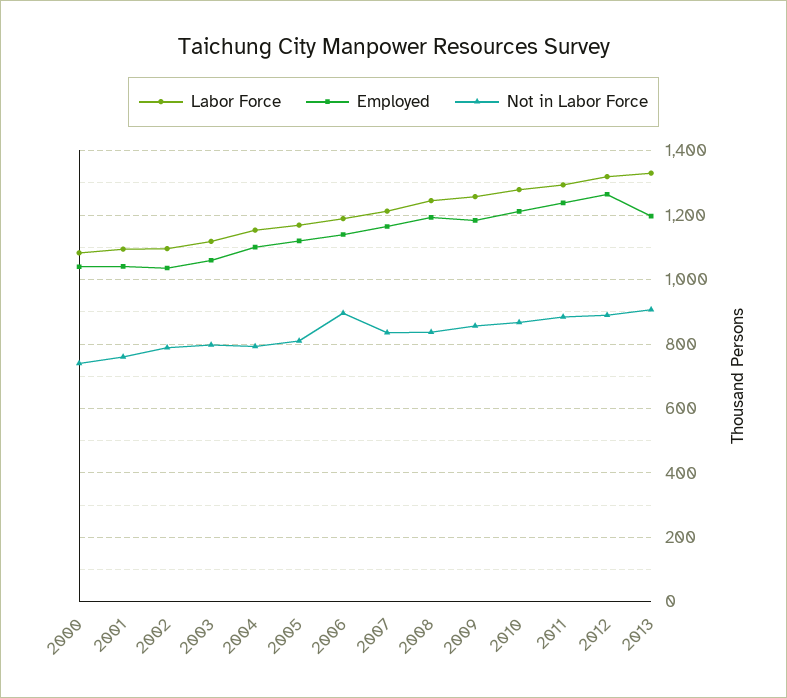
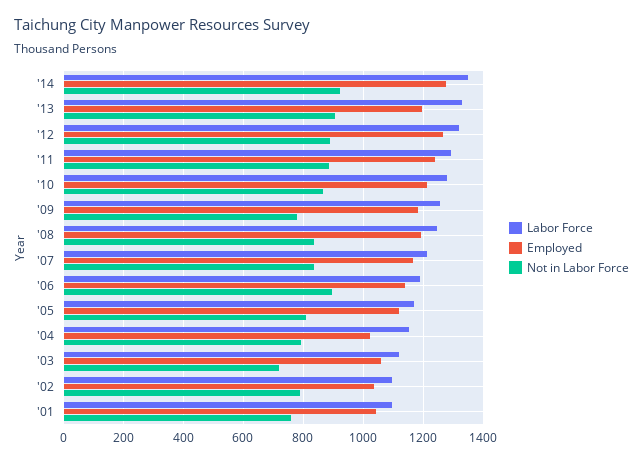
Labor Force, 2000: 1080 -> none
Employed, 2000: 1040 -> none
Not in Labor Force, 2000: 740 -> none
Not in Labor Force, 2003: 800 -> 725
Employed, 2004: 1100 -> 1025
Not in Labor Force, 2009: 860 -> 775
Labor Force, '14: none -> 1350
Employed, '14: none -> 1275
Not in Labor Force, '14: none -> 925

